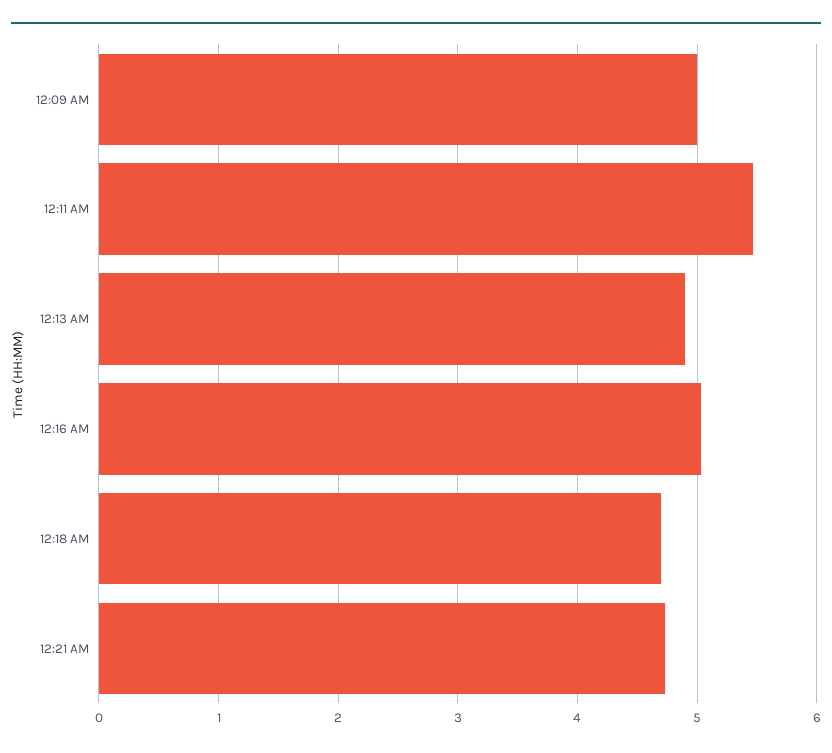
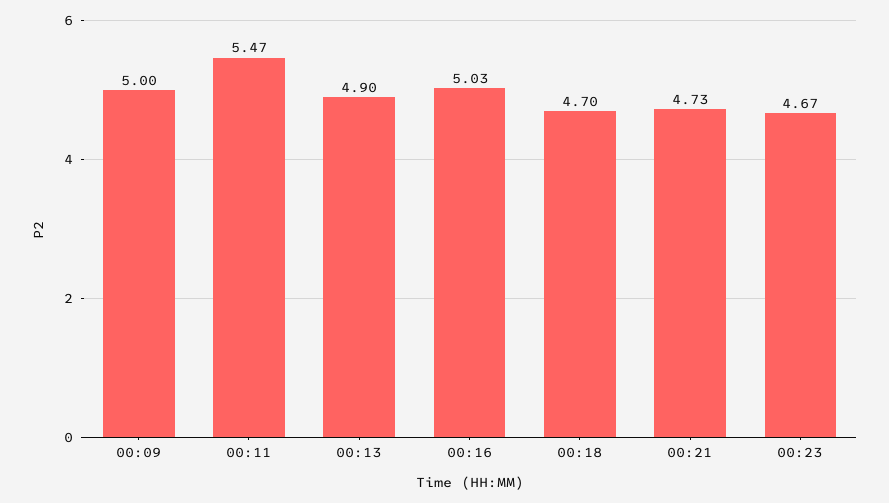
00:23: none -> 4.67

